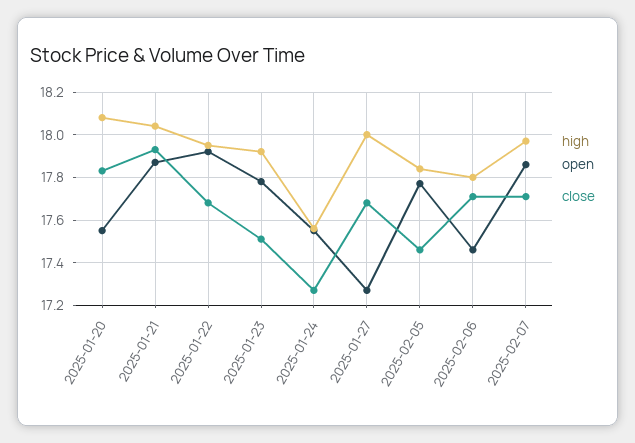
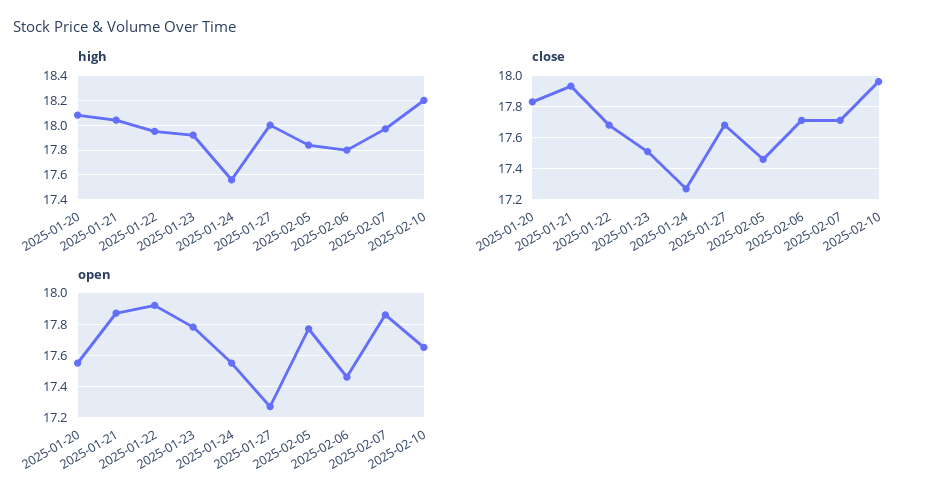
high, 2025-02-10: none -> 18.2
close, 2025-02-10: none -> 17.95
open, 2025-02-10: none -> 17.65

